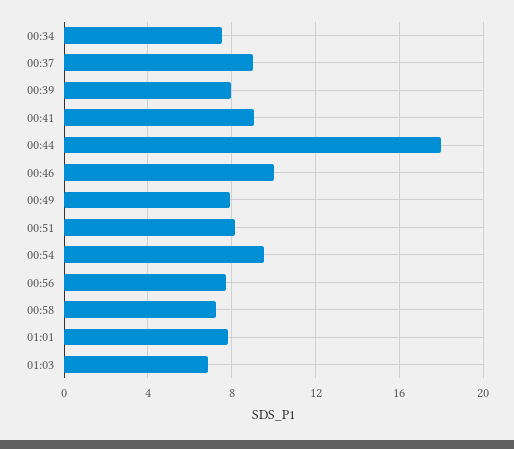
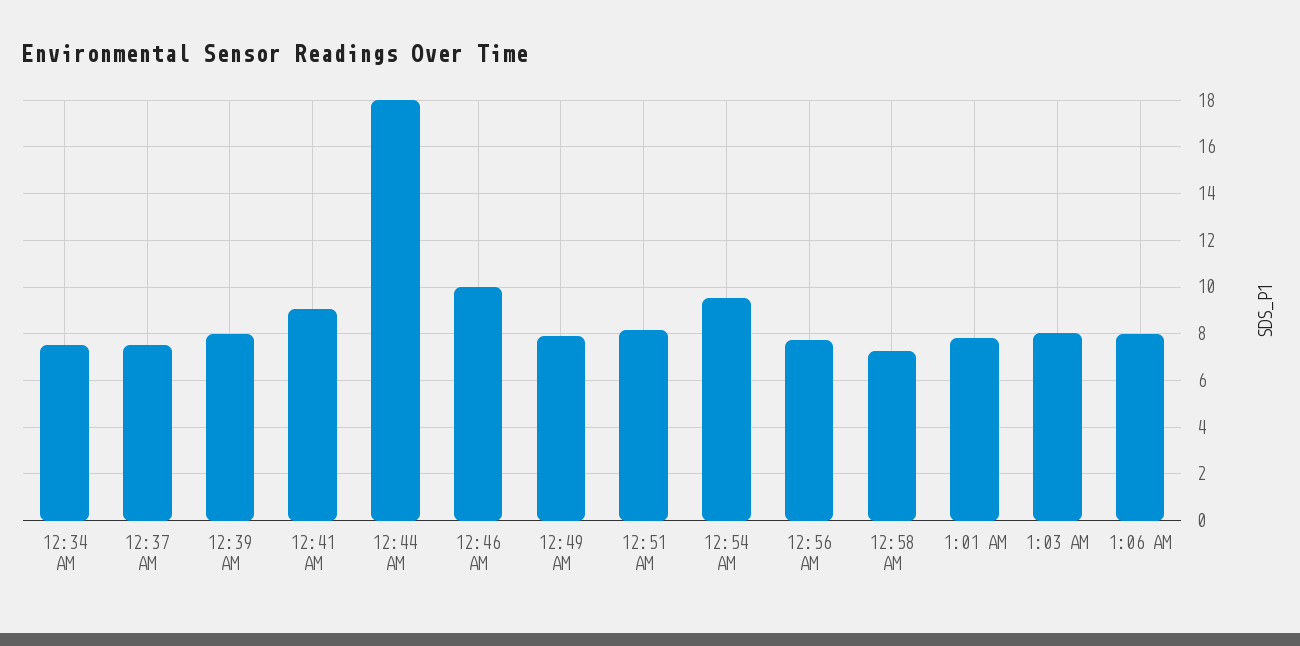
00:37: 9 -> 7.5
01:03: 7 -> 8
1:06 AM: none -> 8

